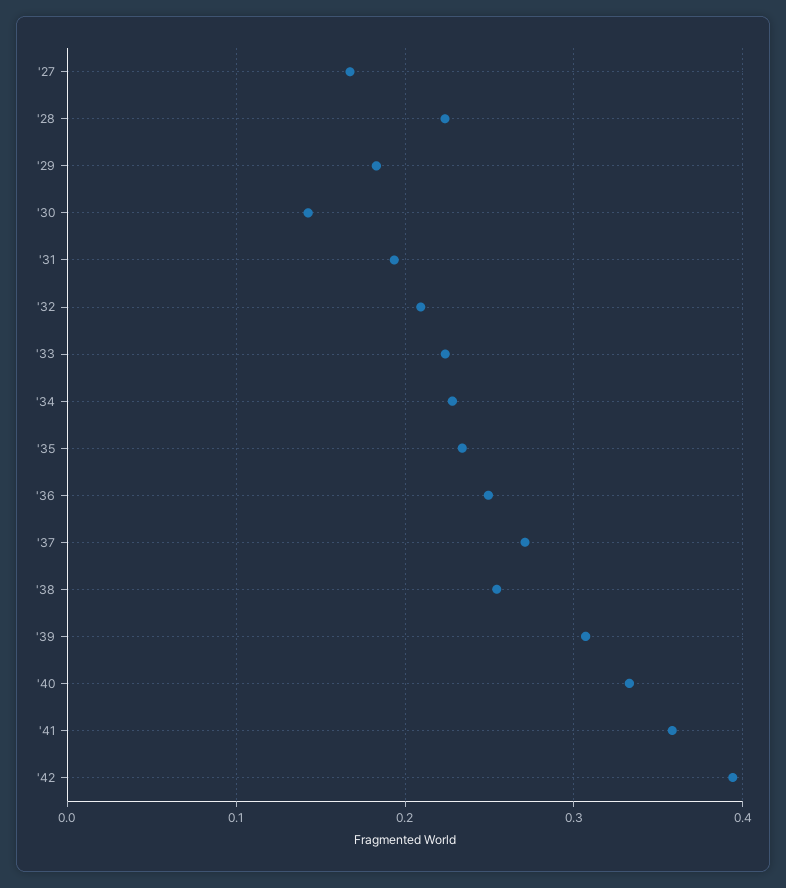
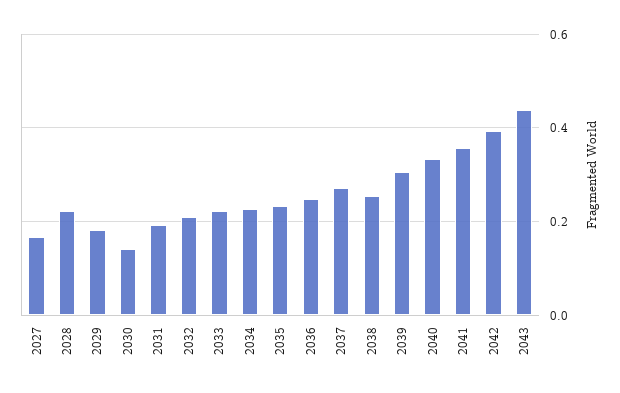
2043: none -> 0.44

